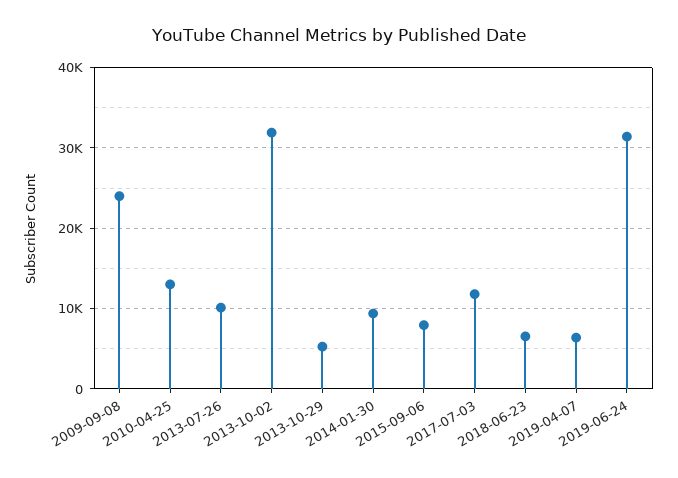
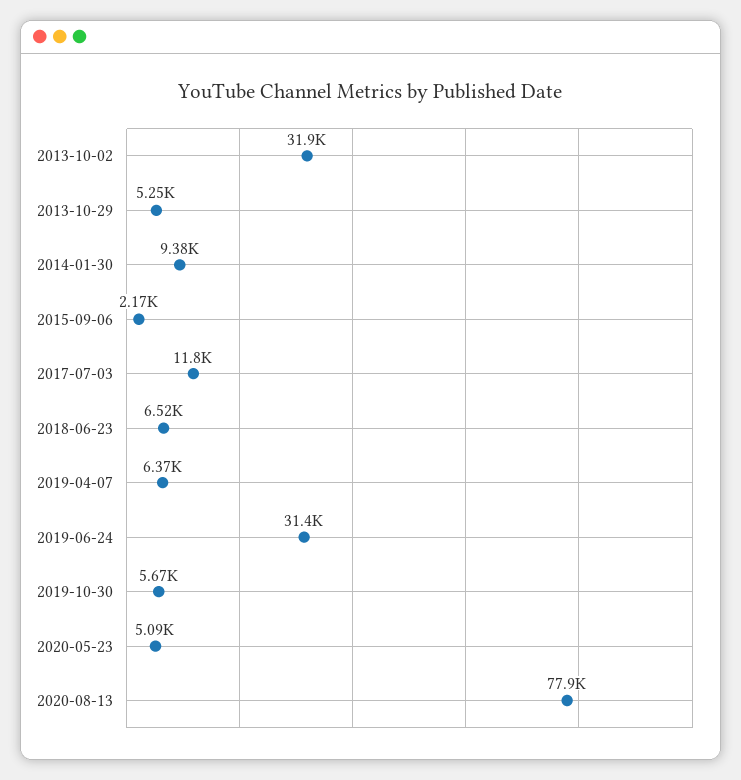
2009-09-08: 24000 -> none
2010-04-25: 13000 -> none
2013-07-26: 10000 -> none
2015-09-06: 8000 -> 2170
2019-10-30: none -> 5670
2020-05-23: none -> 5090
2020-08-13: none -> 77900

